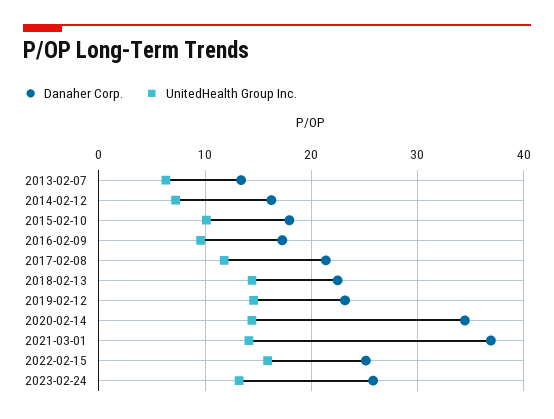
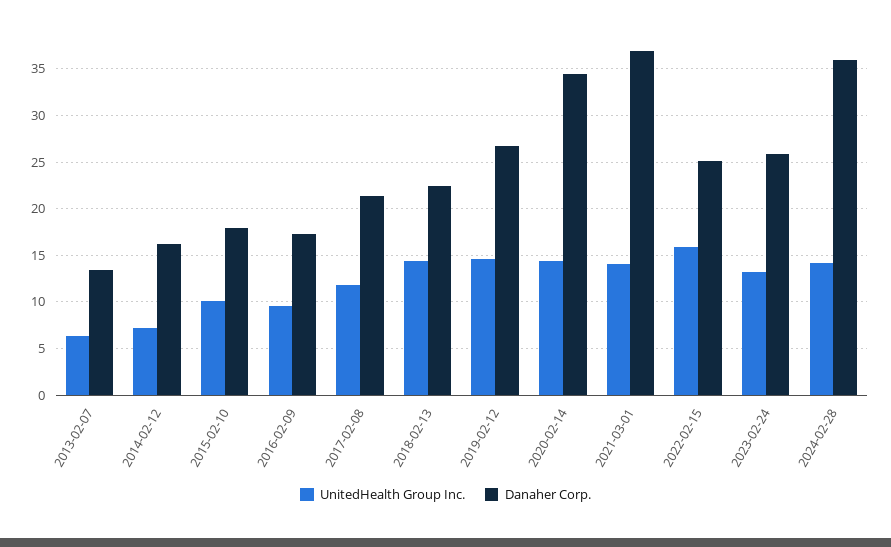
Danaher Corp., 2019-02-12: 23 -> 27
UnitedHealth Group Inc., 2024-02-28: none -> 14
Danaher Corp., 2024-02-28: none -> 36

